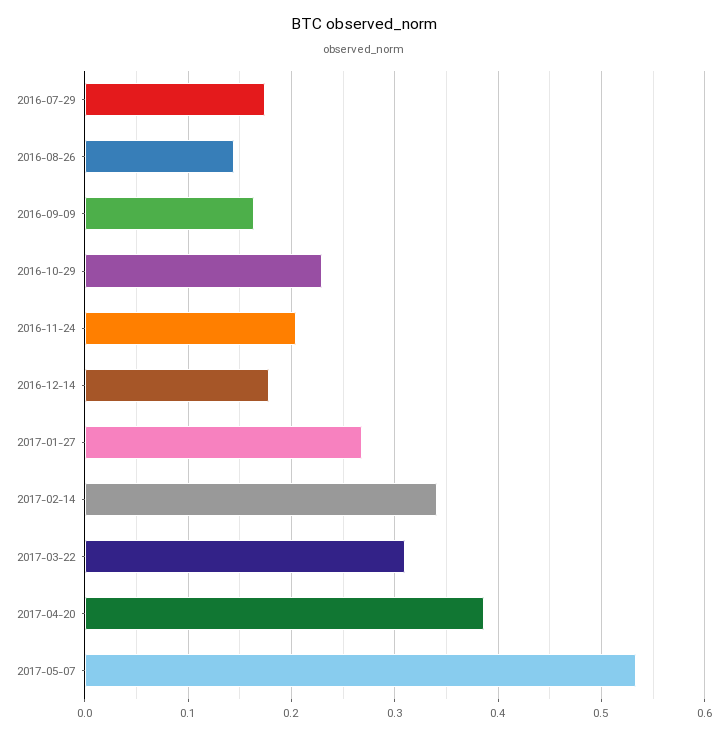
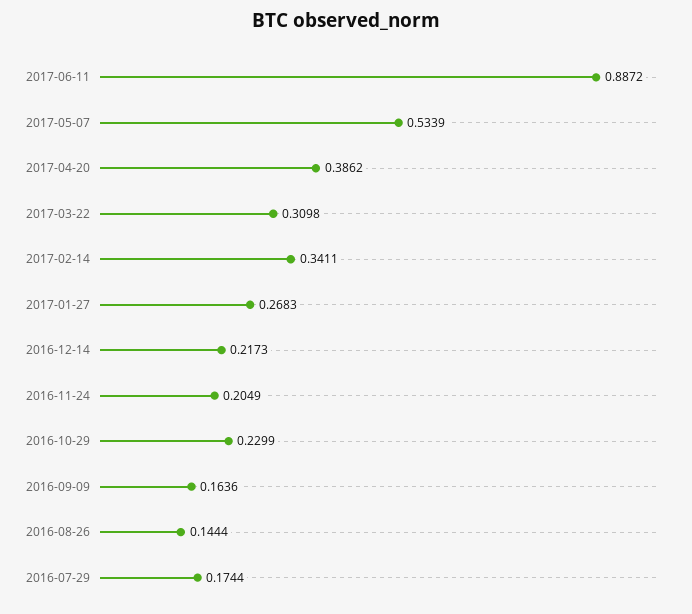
2016-12-14: 0.18 -> 0.2173
2017-06-11: none -> 0.8872

